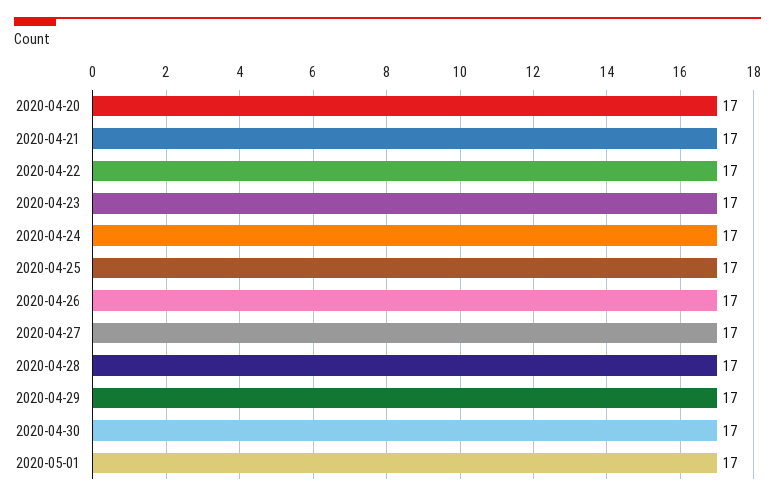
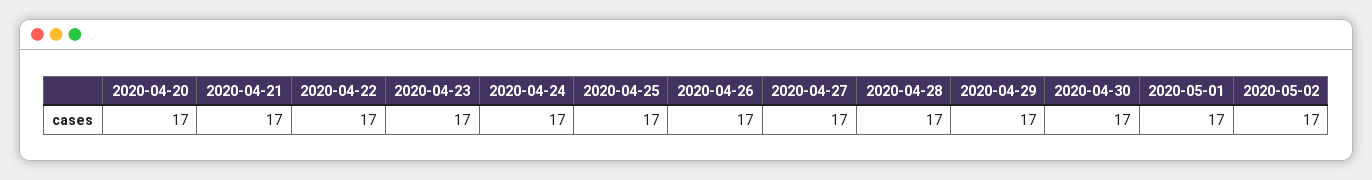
2020-05-02: none -> 17

